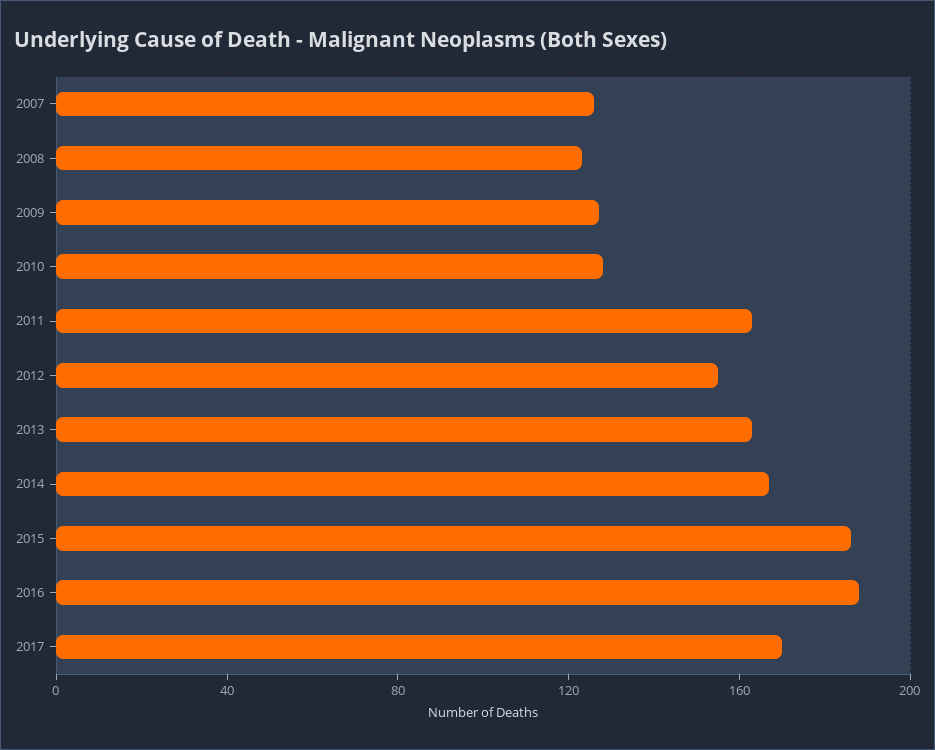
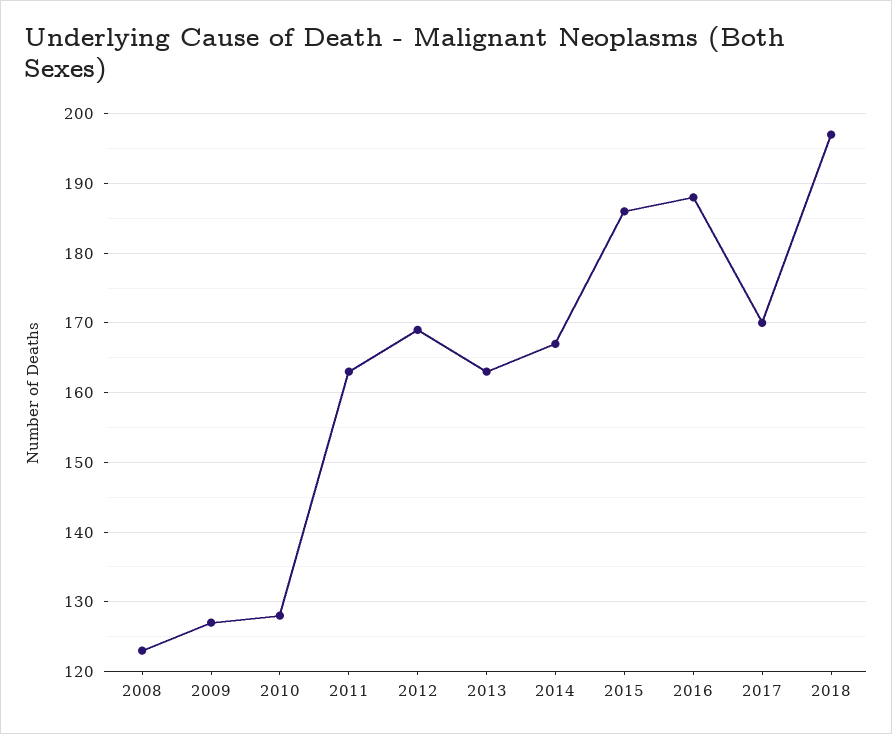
2007: 125 -> none
2012: 155 -> 169
2018: none -> 197

